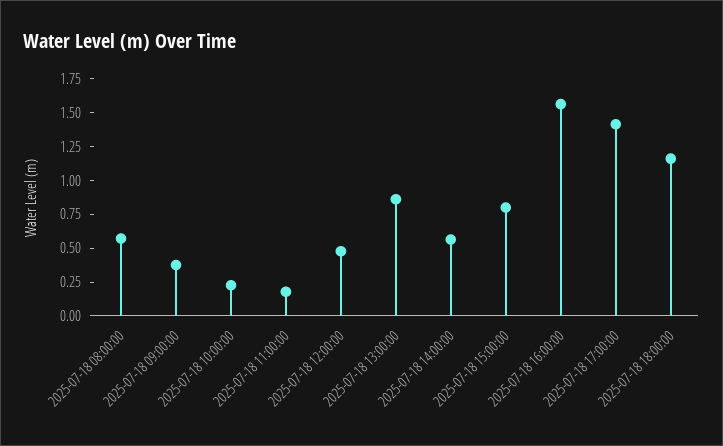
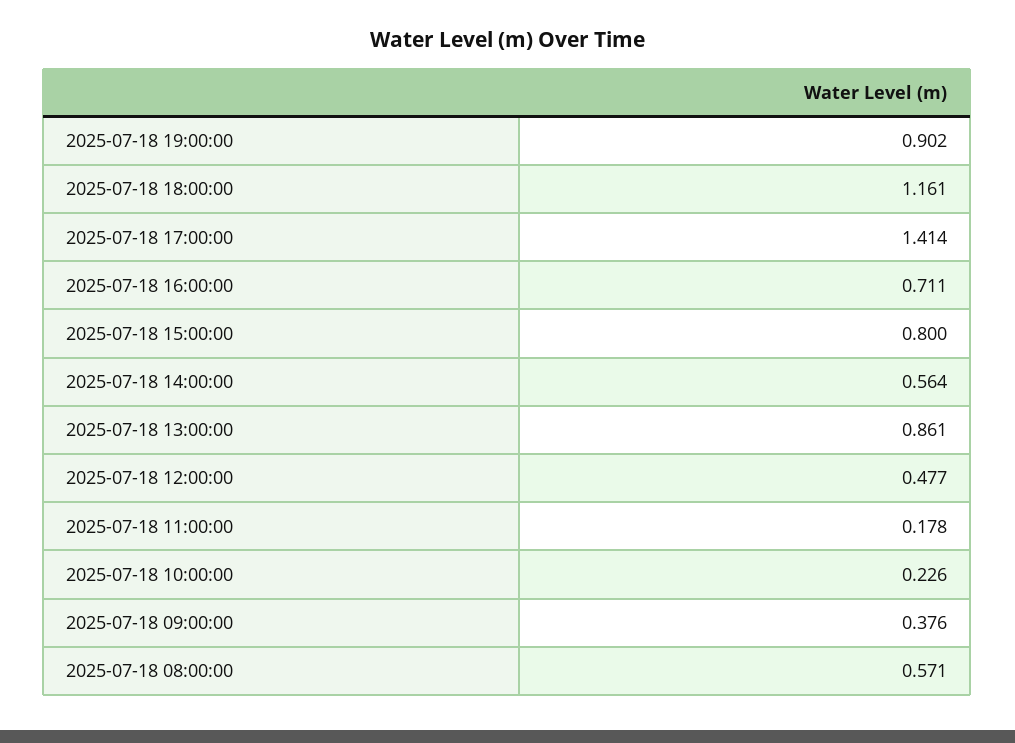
2025-07-18 16:00:00: 1.5 -> 0.711
2025-07-18 19:00:00: none -> 0.902

